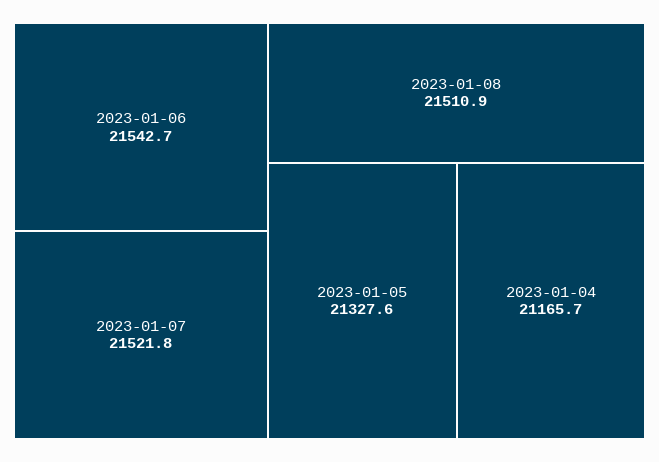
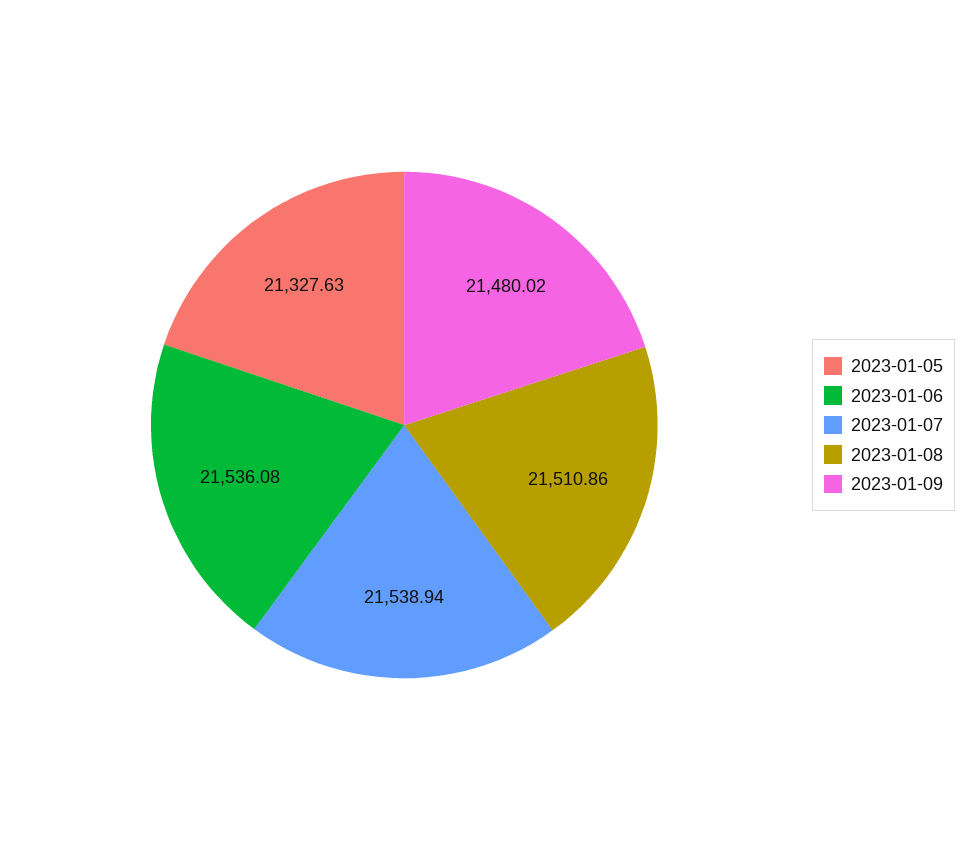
2023-01-06: 21542.7 -> 21536.08
2023-01-07: 21521.8 -> 21538.94
2023-01-04: 21165.7 -> none
2023-01-09: none -> 21480.02

